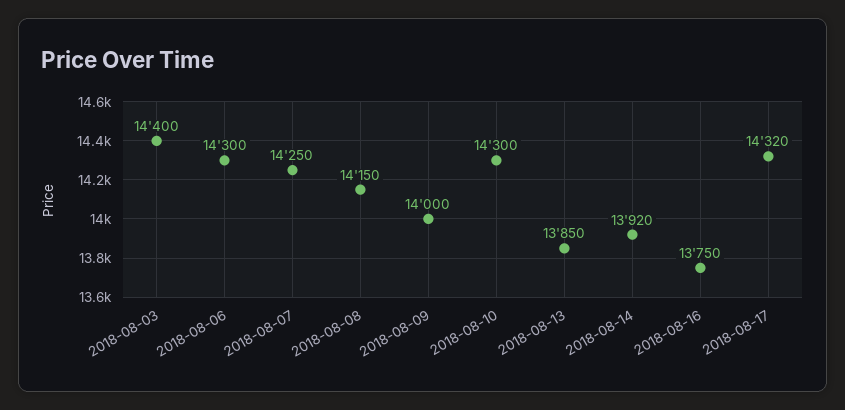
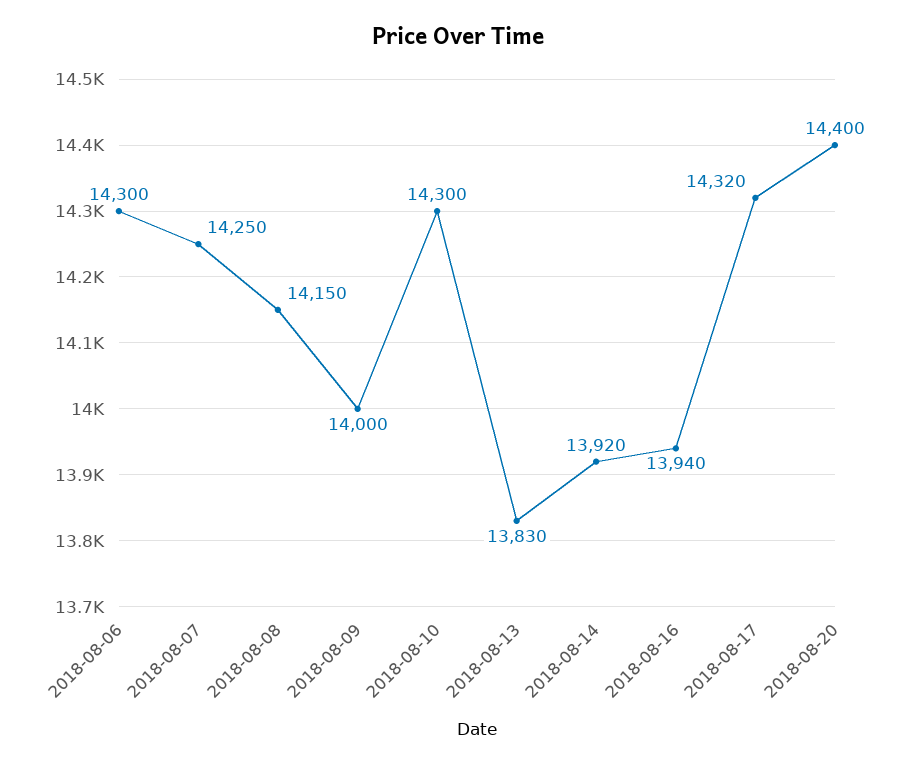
2018-08-03: 14400 -> none
2018-08-13: 13850 -> 13830
2018-08-16: 13750 -> 13940
2018-08-20: none -> 14400

